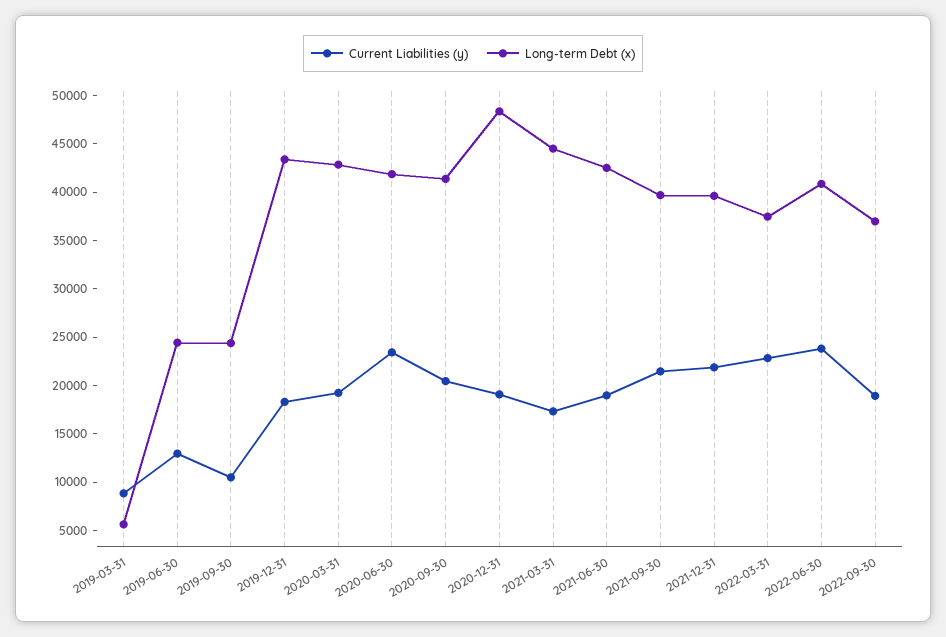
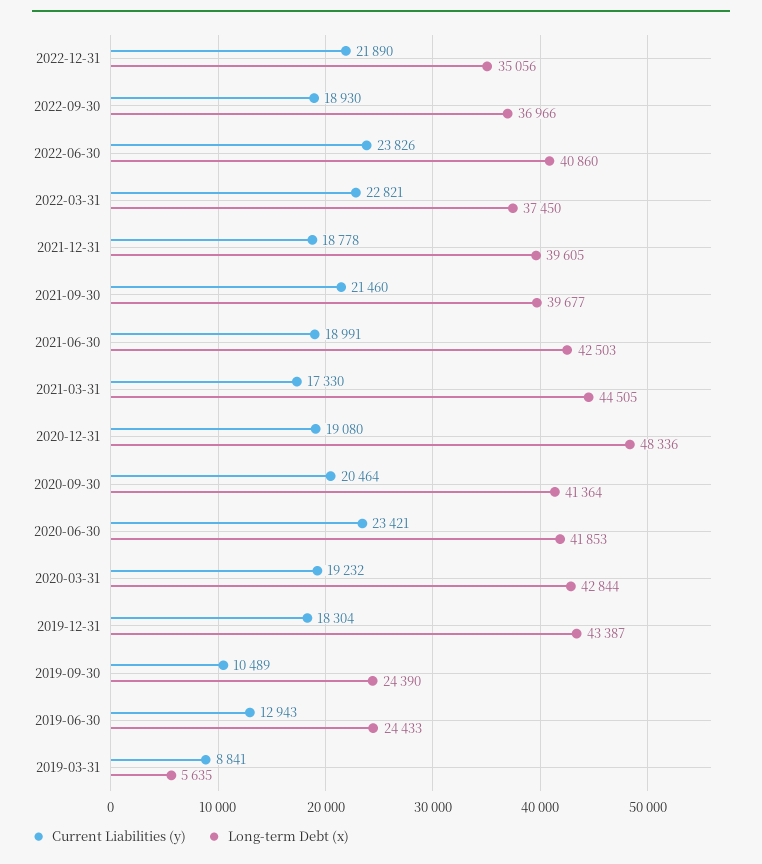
Current Liabilities (y), 2021-12-31: 22000 -> 18778
Current Liabilities (y), 2022-12-31: none -> 21890
Long-term Debt (x), 2022-12-31: none -> 35056

